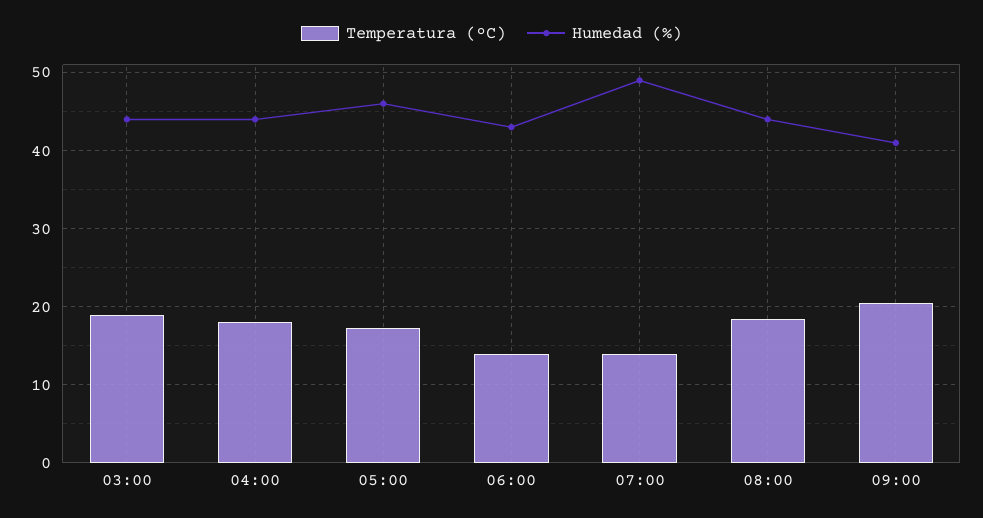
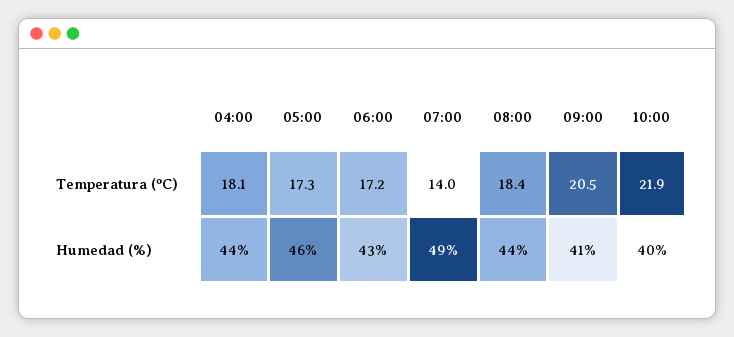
Temperatura (ºC), 03:00: 19 -> none
Humedad (%), 03:00: 44 -> none
Temperatura (ºC), 06:00: 14 -> 17.2
Temperatura (ºC), 10:00: none -> 21.9
Humedad (%), 10:00: none -> 40

